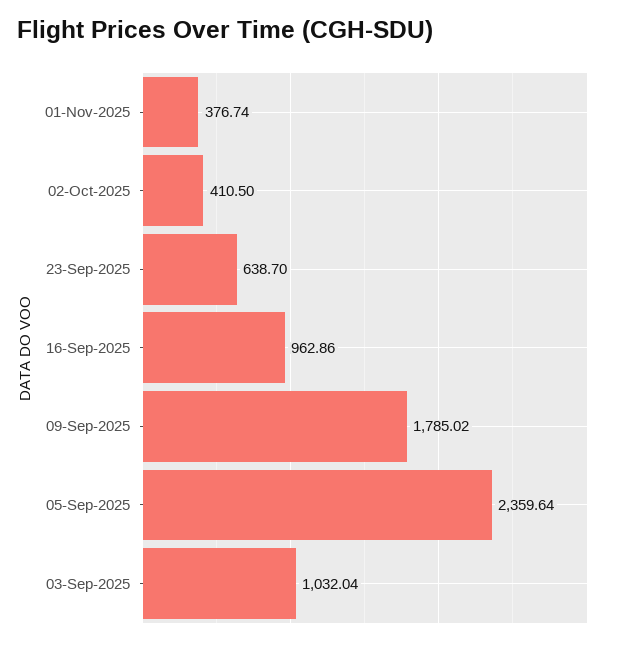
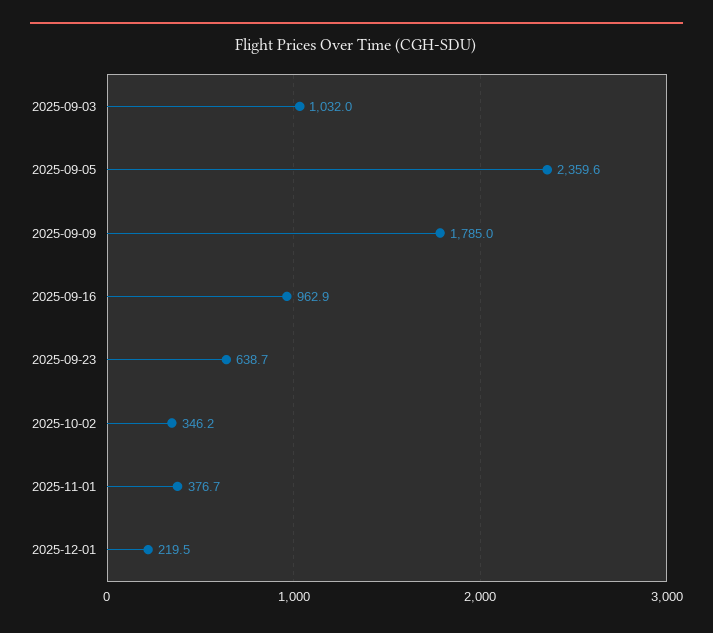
02-Oct-2025: 410.5 -> 346.2
2025-12-01: none -> 219.5

